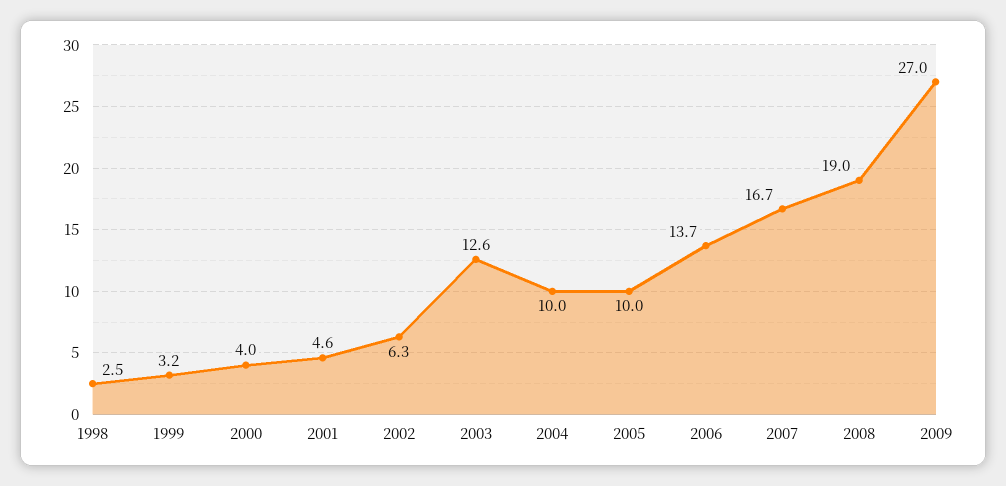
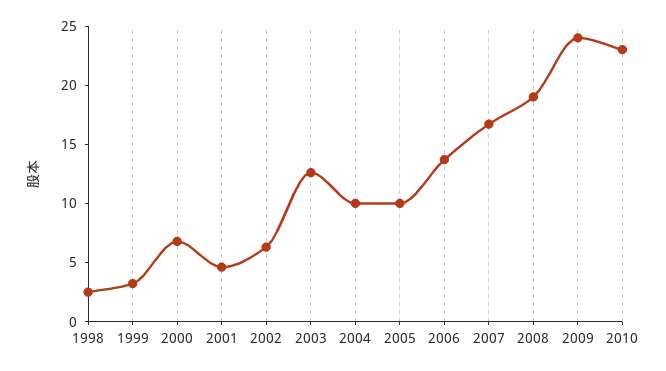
2000: 4 -> 7
2009: 27 -> 24
2010: none -> 23

